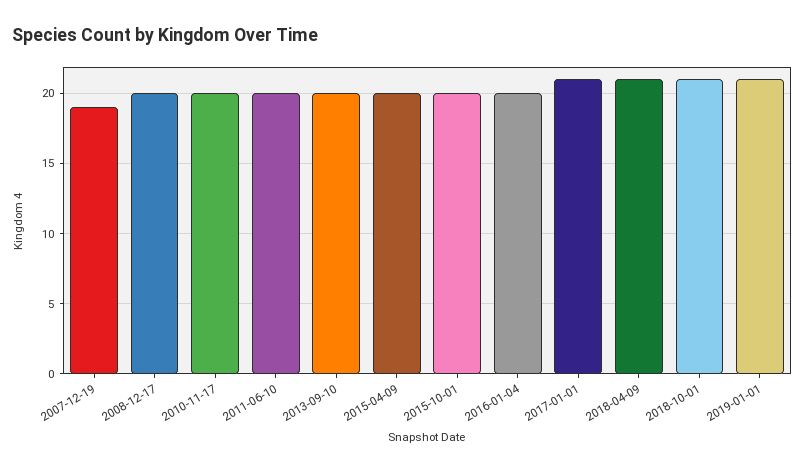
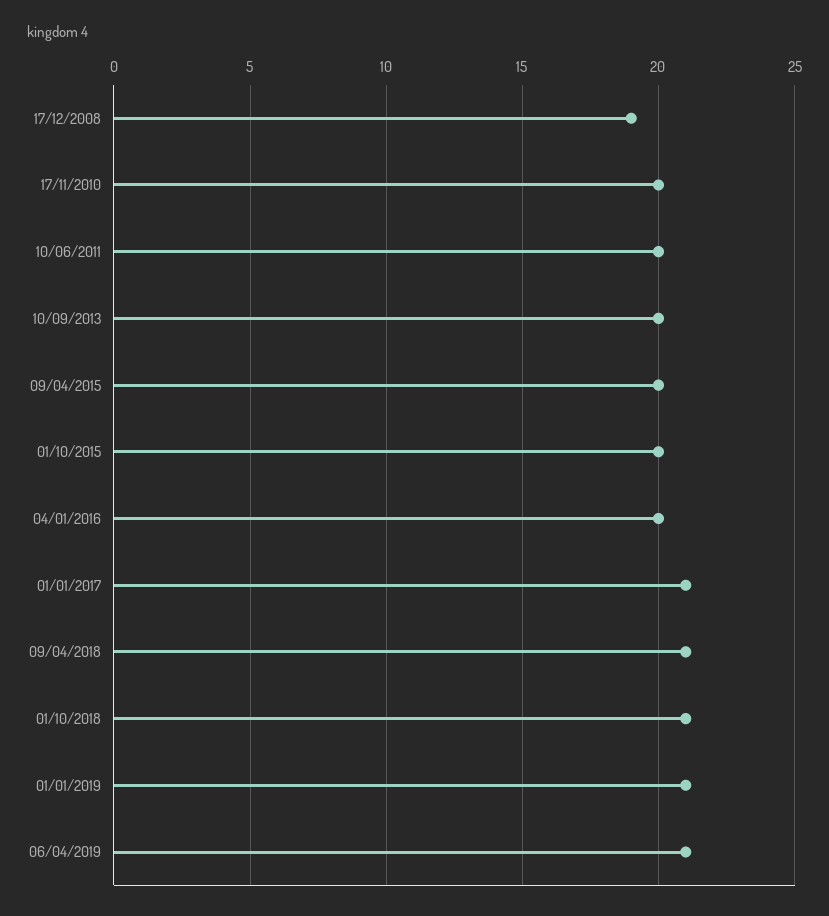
2007-12-19: 19 -> none
2008-12-17: 20 -> 19
06/04/2019: none -> 21

